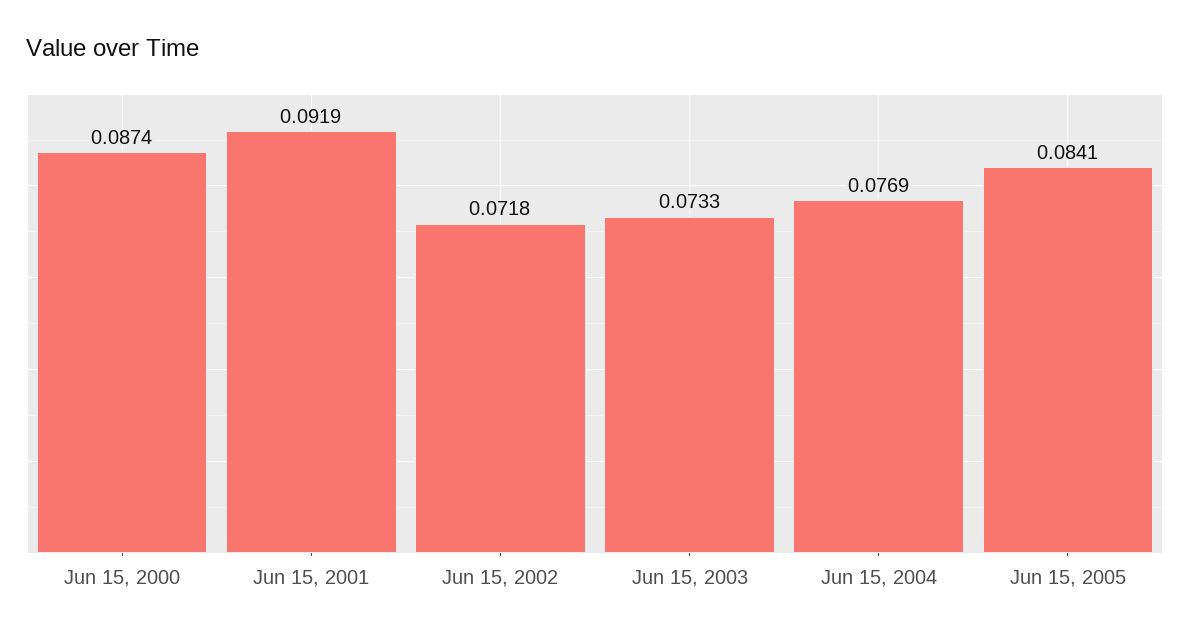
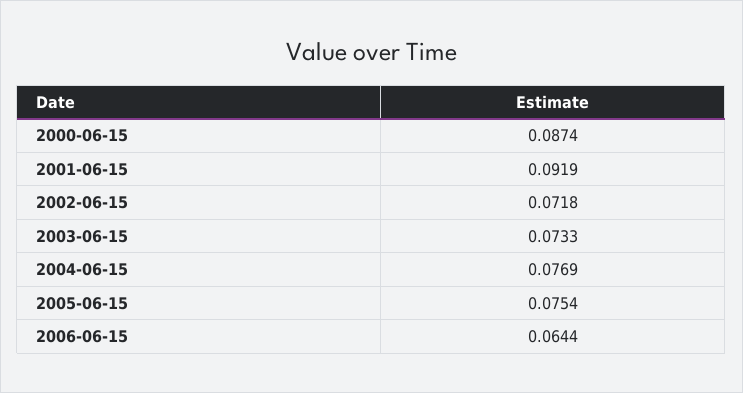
Jun 15, 2005: 0.0841 -> 0.0754
2006-06-15: none -> 0.0644

